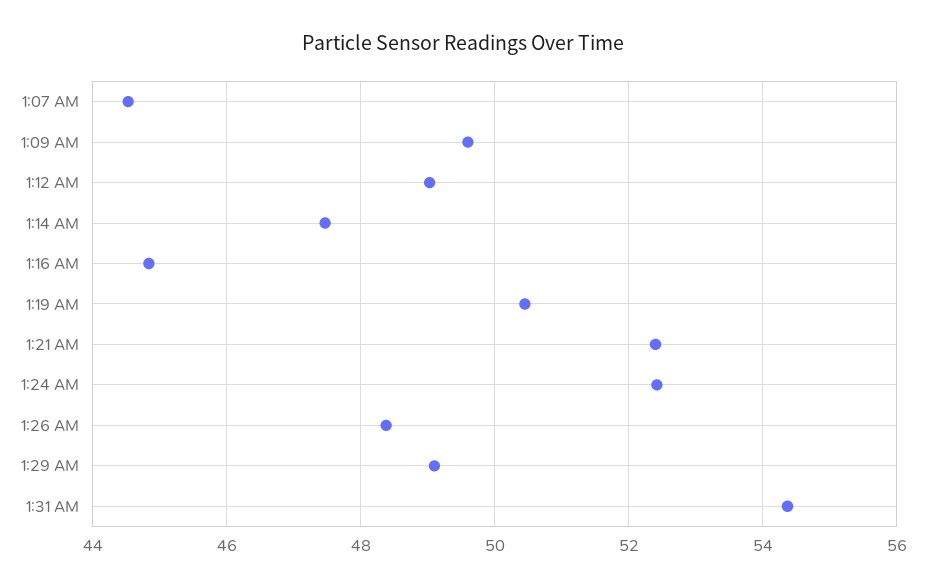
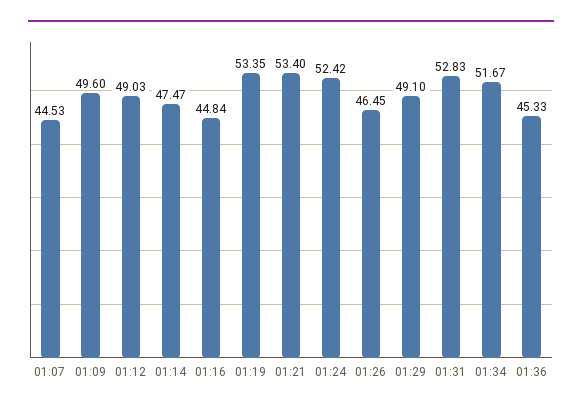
1:19 AM: 50.4 -> 53.35
1:21 AM: 52.4 -> 53.4
1:26 AM: 48.4 -> 46.45
1:31 AM: 54.4 -> 52.83
01:34: none -> 51.67
01:36: none -> 45.33

